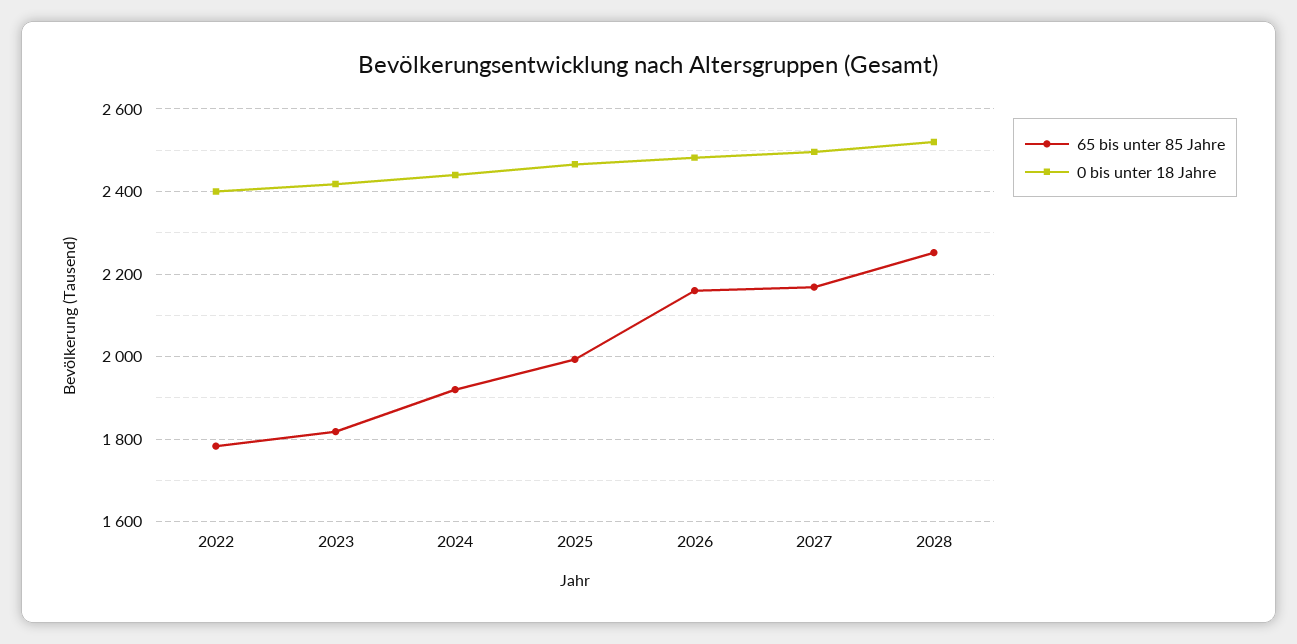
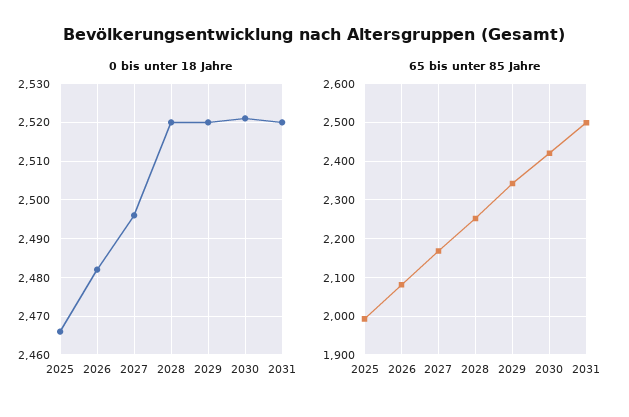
65 bis unter 85 Jahre, 2022: 1780 -> none
0 bis unter 18 Jahre, 2022: 2400 -> none
65 bis unter 85 Jahre, 2023: 1820 -> none
0 bis unter 18 Jahre, 2023: 2420 -> none
65 bis unter 85 Jahre, 2024: 1920 -> none
0 bis unter 18 Jahre, 2024: 2440 -> none
65 bis unter 85 Jahre, 2026: 2160 -> 2080
0 bis unter 18 Jahre, 2029: none -> 2520
0 bis unter 18 Jahre, 2030: none -> 2520
0 bis unter 18 Jahre, 2031: none -> 2520
65 bis unter 85 Jahre, 2029: none -> 2340
65 bis unter 85 Jahre, 2030: none -> 2420
65 bis unter 85 Jahre, 2031: none -> 2500

